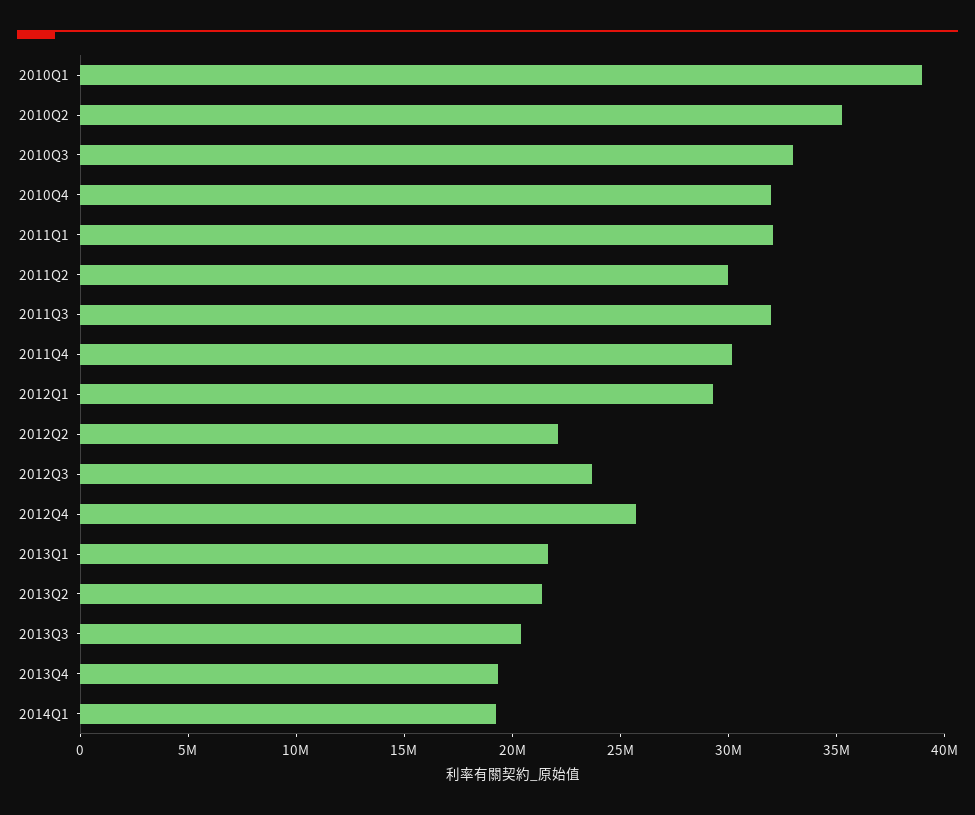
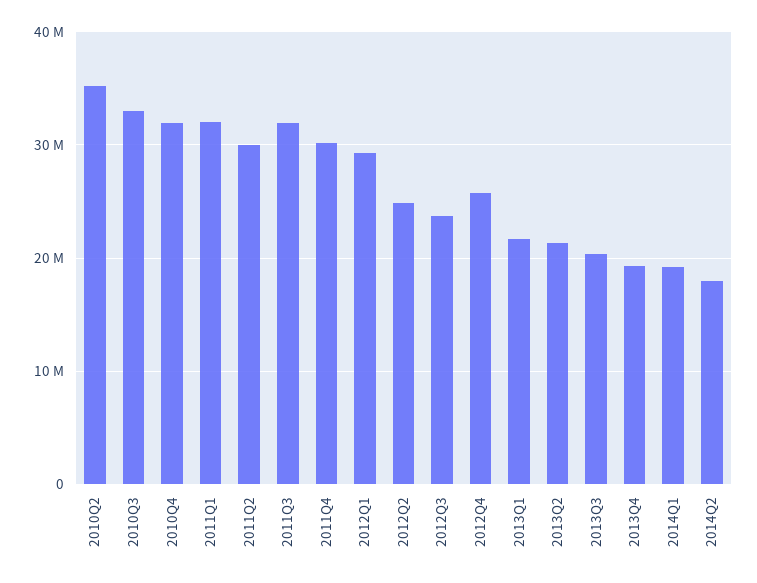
2010Q1: 39000000 -> none
2012Q2: 22000000 -> 25000000
2014Q2: none -> 18000000

